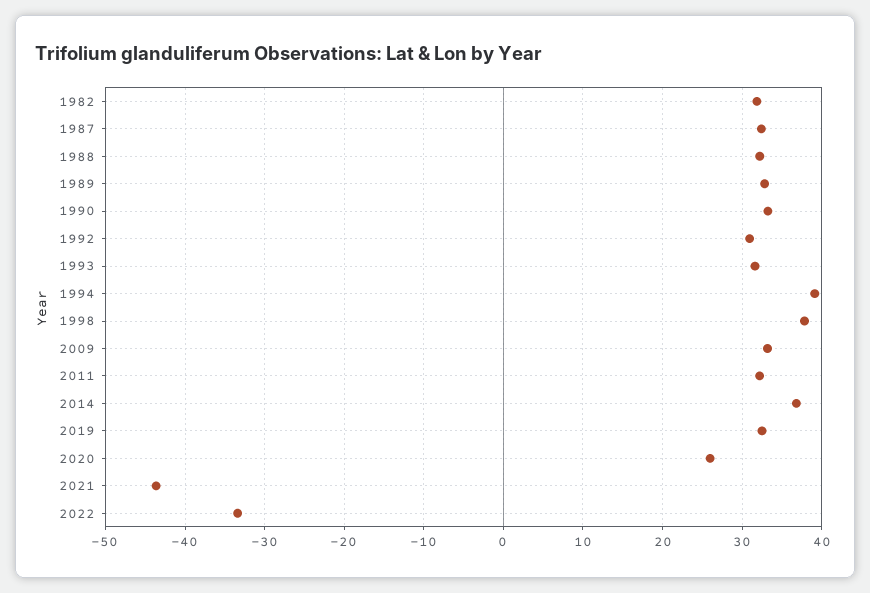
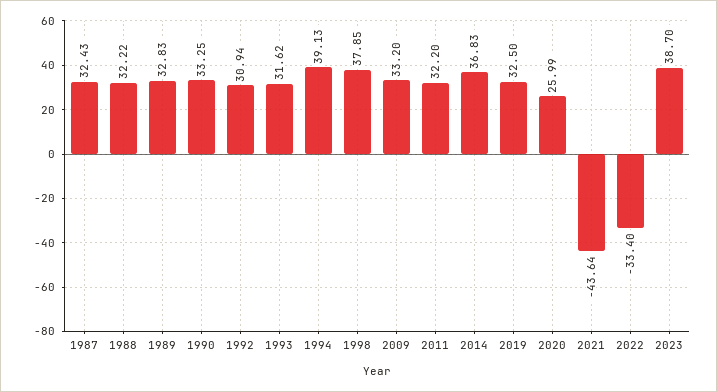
1982: 32 -> none
2023: none -> 38.7

